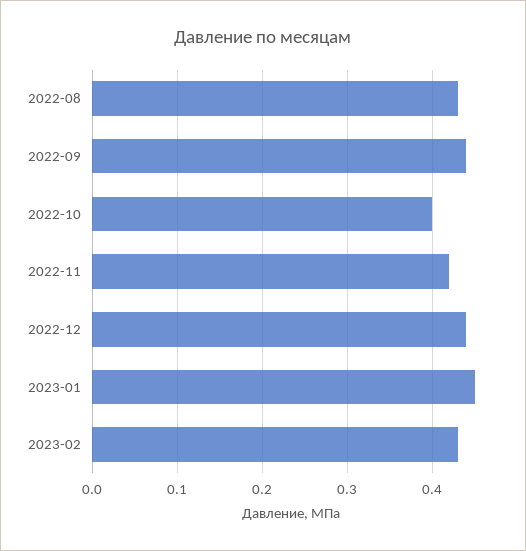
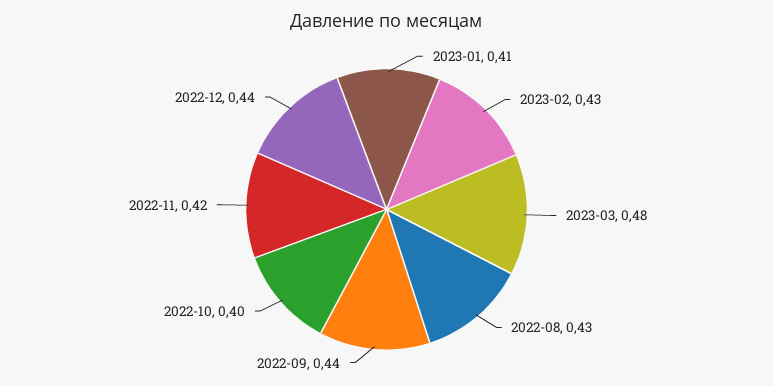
2023-01: 0.45 -> 0.41
2023-03: none -> 0.48

